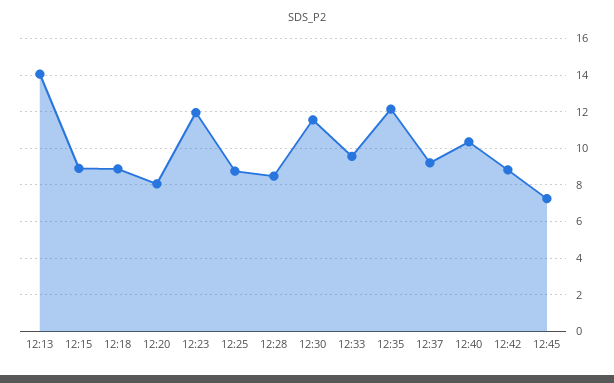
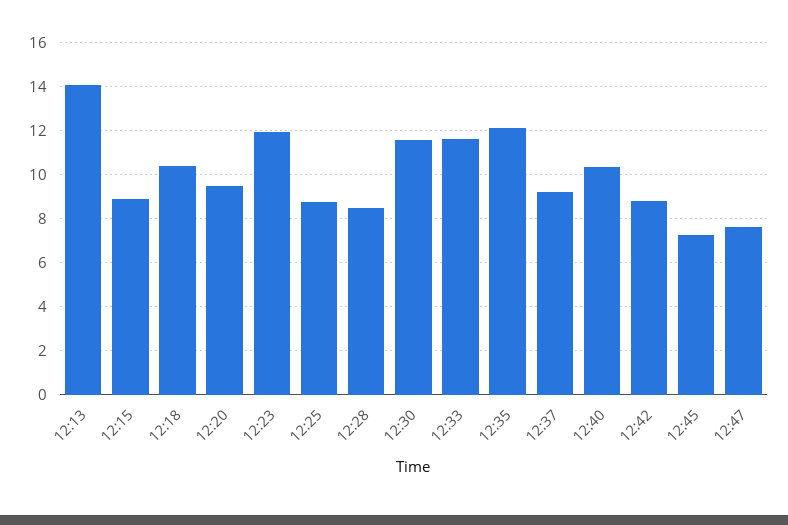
12:18: 9 -> 10.5
12:20: 8 -> 9.5
12:33: 9.5 -> 11.5
12:47: none -> 7.5

